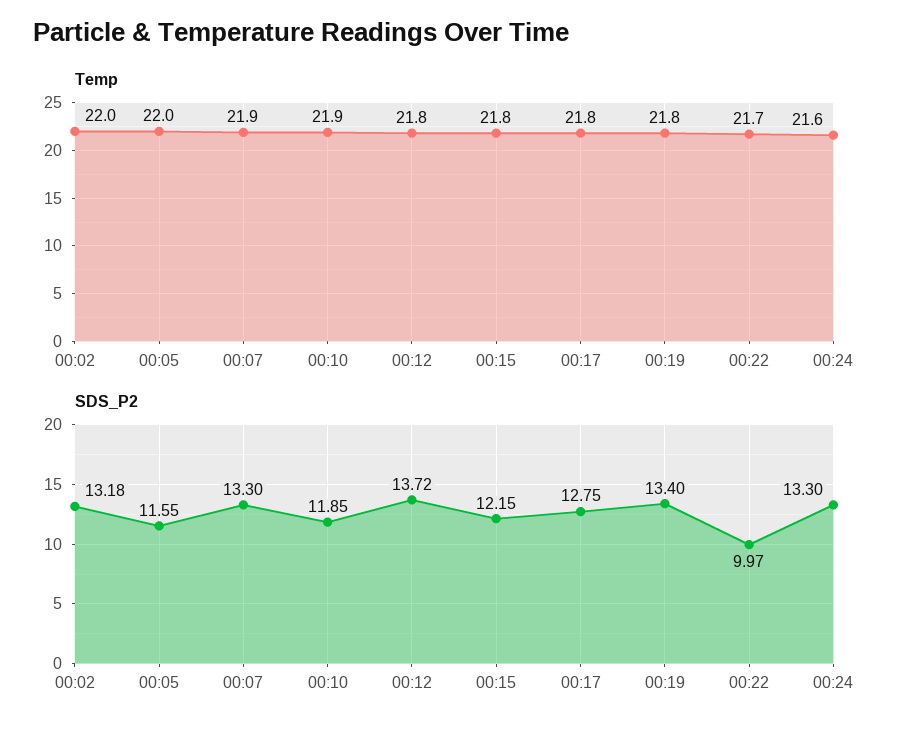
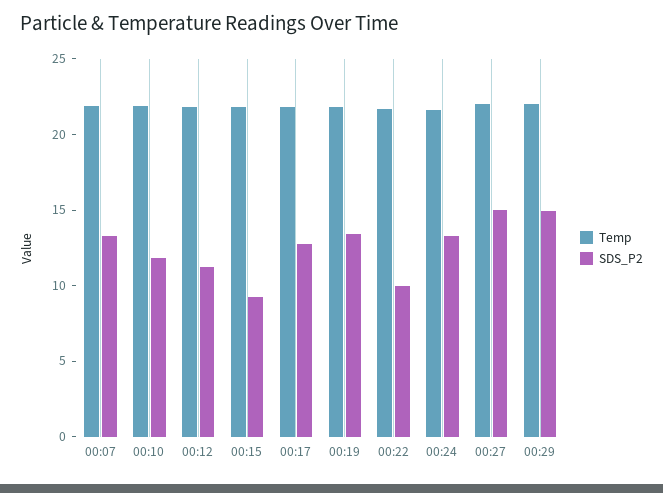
Temp, 00:02: 22 -> none
Temp, 00:05: 22 -> none
SDS_P2, 00:02: 13.18 -> none
SDS_P2, 00:05: 11.55 -> none
SDS_P2, 00:12: 13.72 -> 11
SDS_P2, 00:15: 12.15 -> 9
Temp, 00:27: none -> 22
SDS_P2, 00:27: none -> 15
Temp, 00:29: none -> 22
SDS_P2, 00:29: none -> 15

